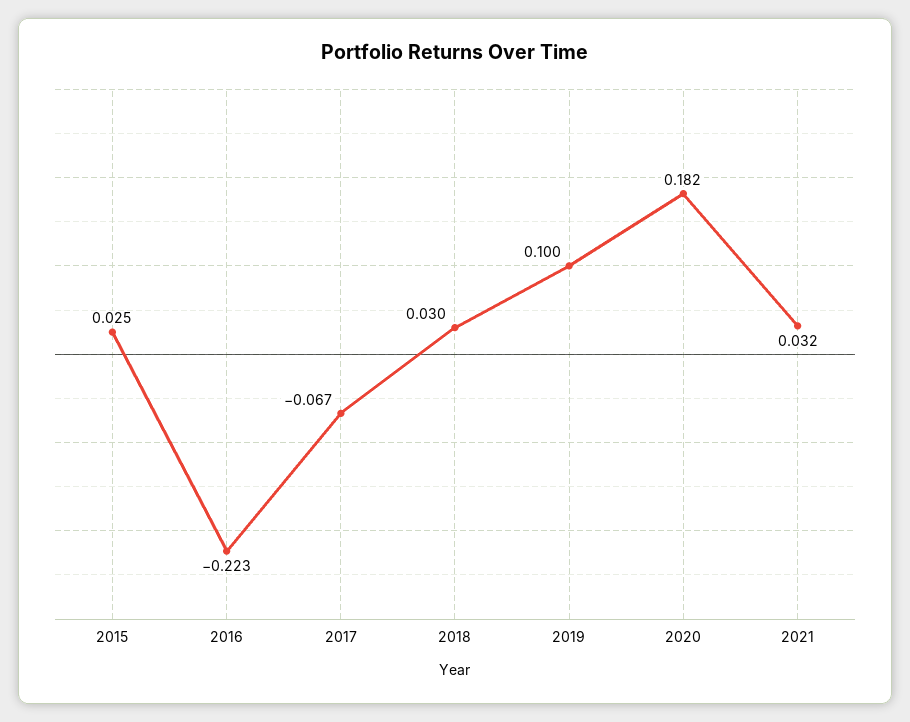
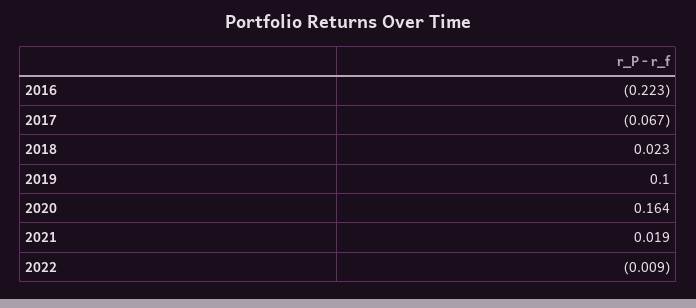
2015: 0.025 -> none
2018: 0.03 -> 0.023
2020: 0.182 -> 0.164
2021: 0.032 -> 0.019
2022: none -> -0.009

